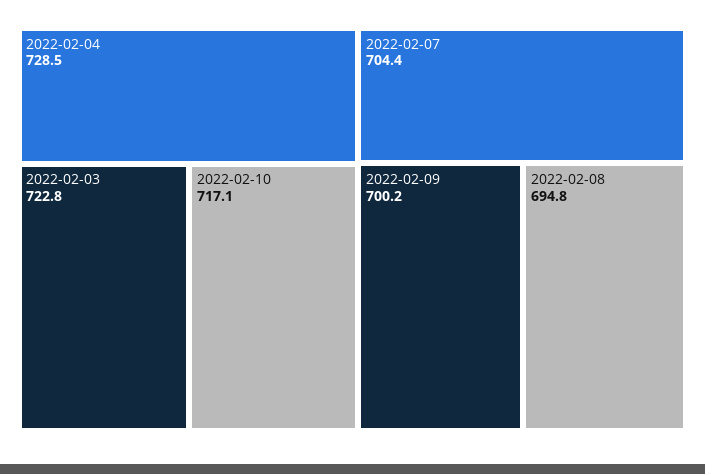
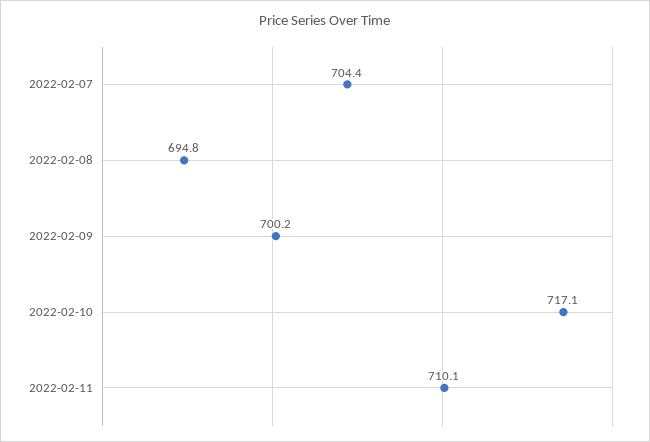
2022-02-04: 728.5 -> none
2022-02-03: 722.8 -> none
2022-02-11: none -> 710.1

